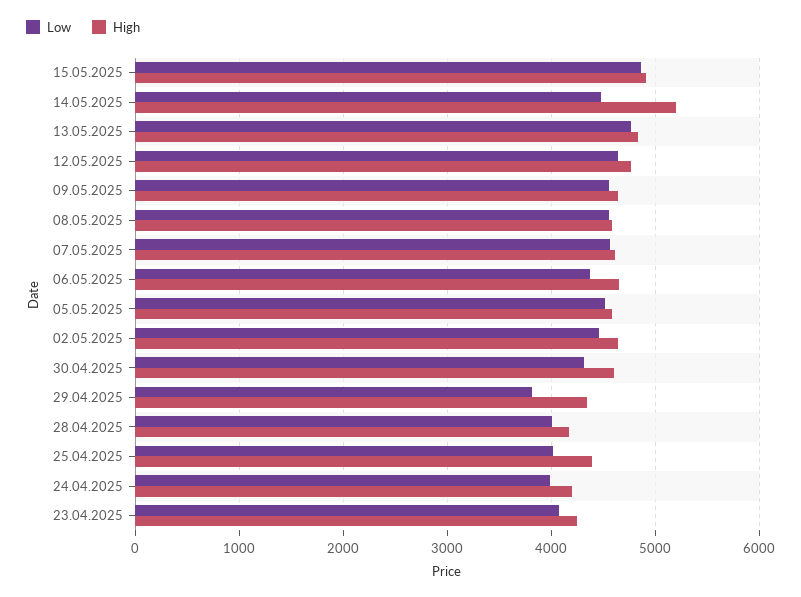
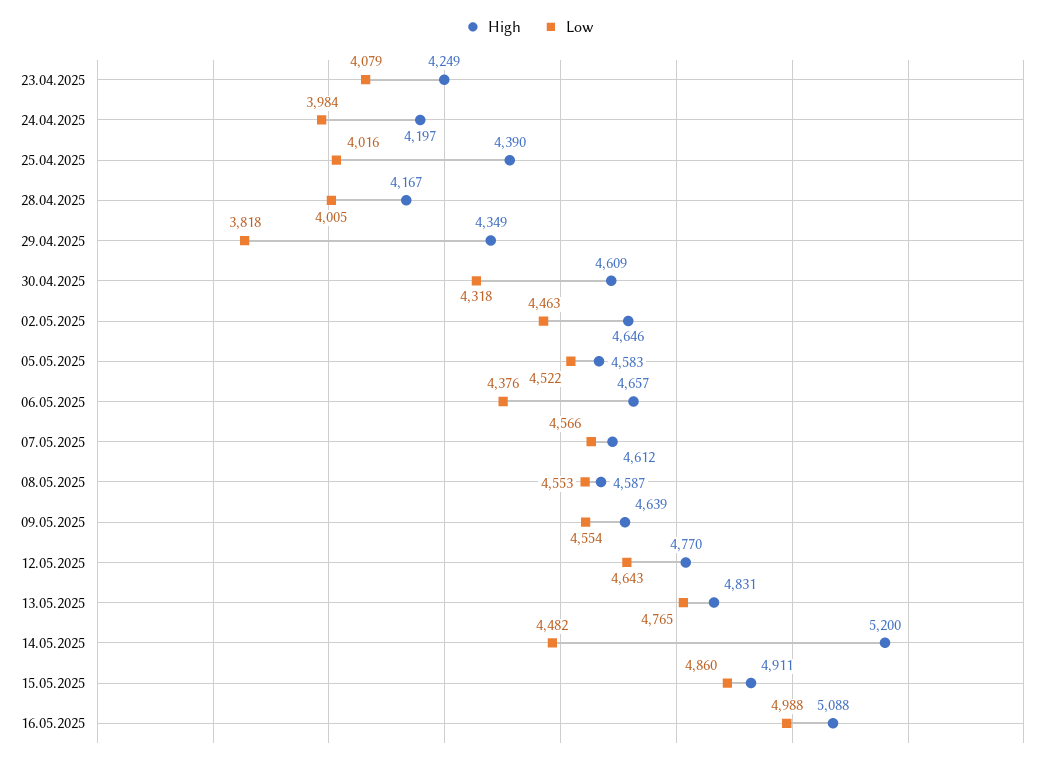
High, 16.05.2025: none -> 5088
Low, 16.05.2025: none -> 4988

